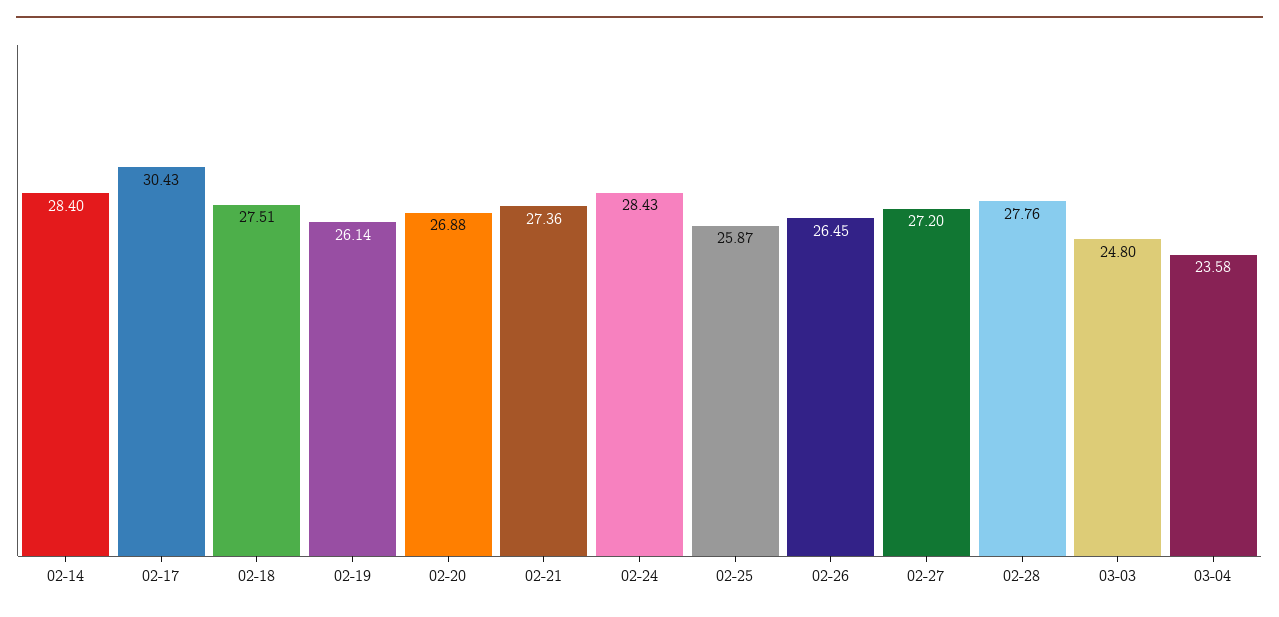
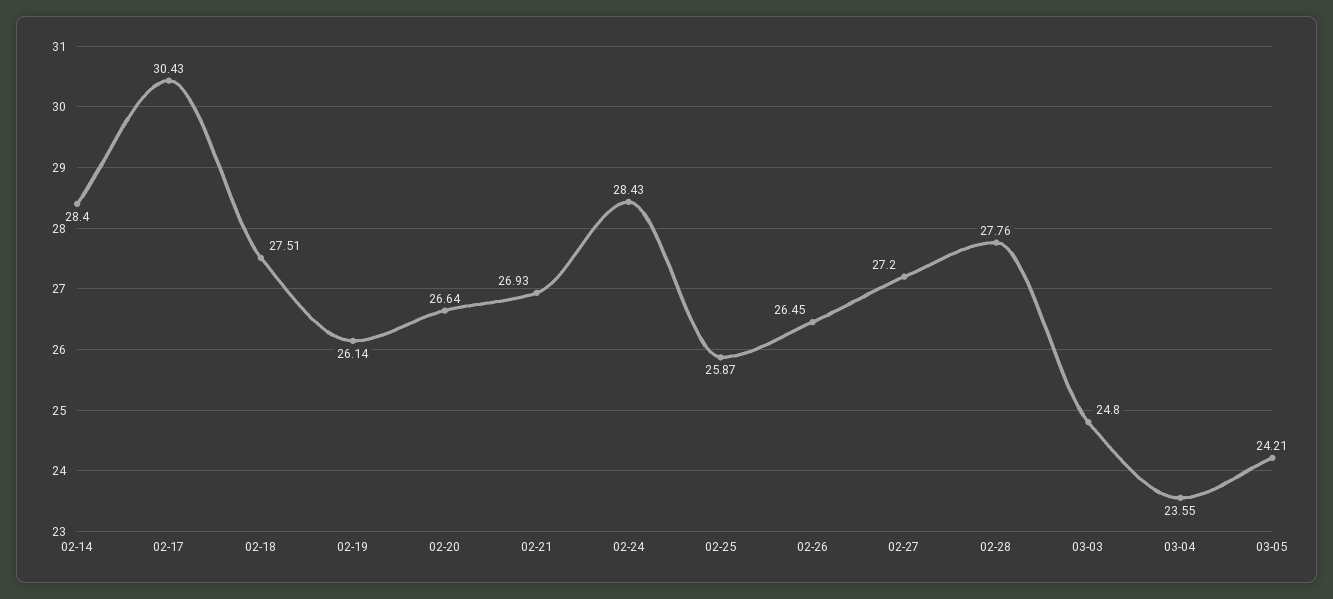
02-20: 26.88 -> 26.64
02-21: 27.36 -> 26.93
03-04: 23.58 -> 23.55
03-05: none -> 24.21

